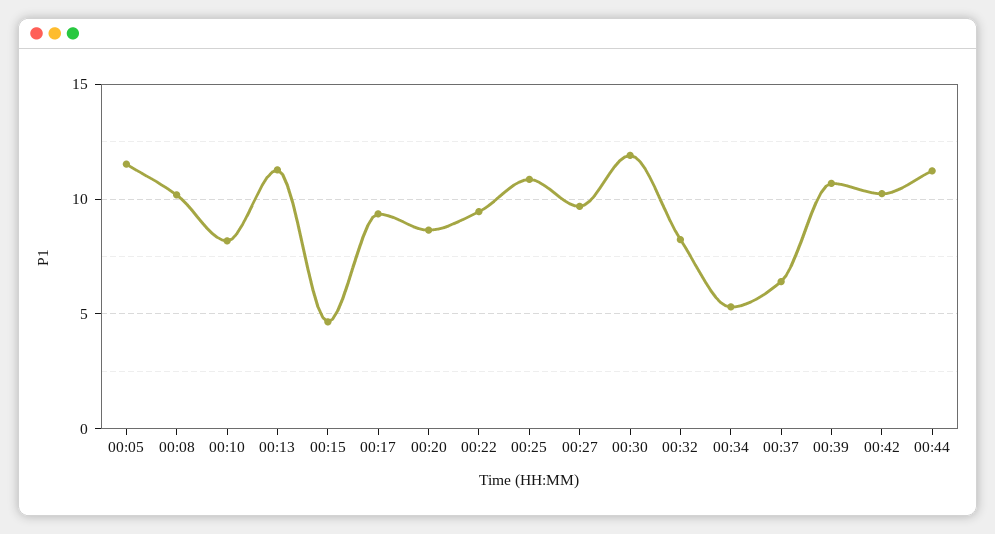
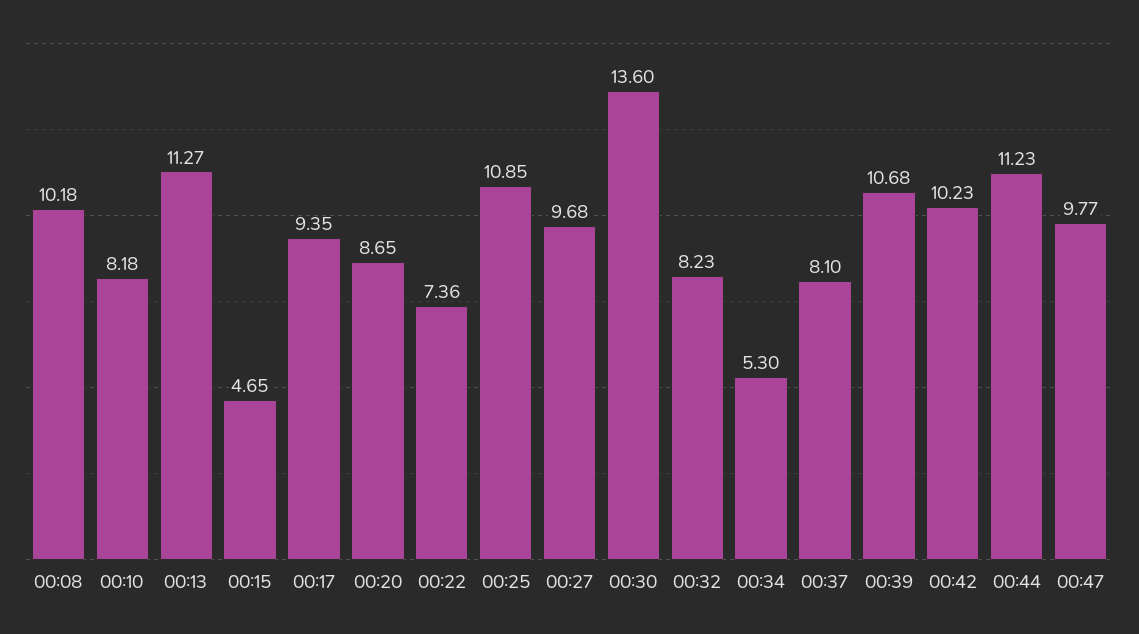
00:05: 11.5 -> none
00:22: 9.5 -> 7.36
00:30: 12 -> 13.6
00:37: 6.5 -> 8.1
00:47: none -> 9.77

